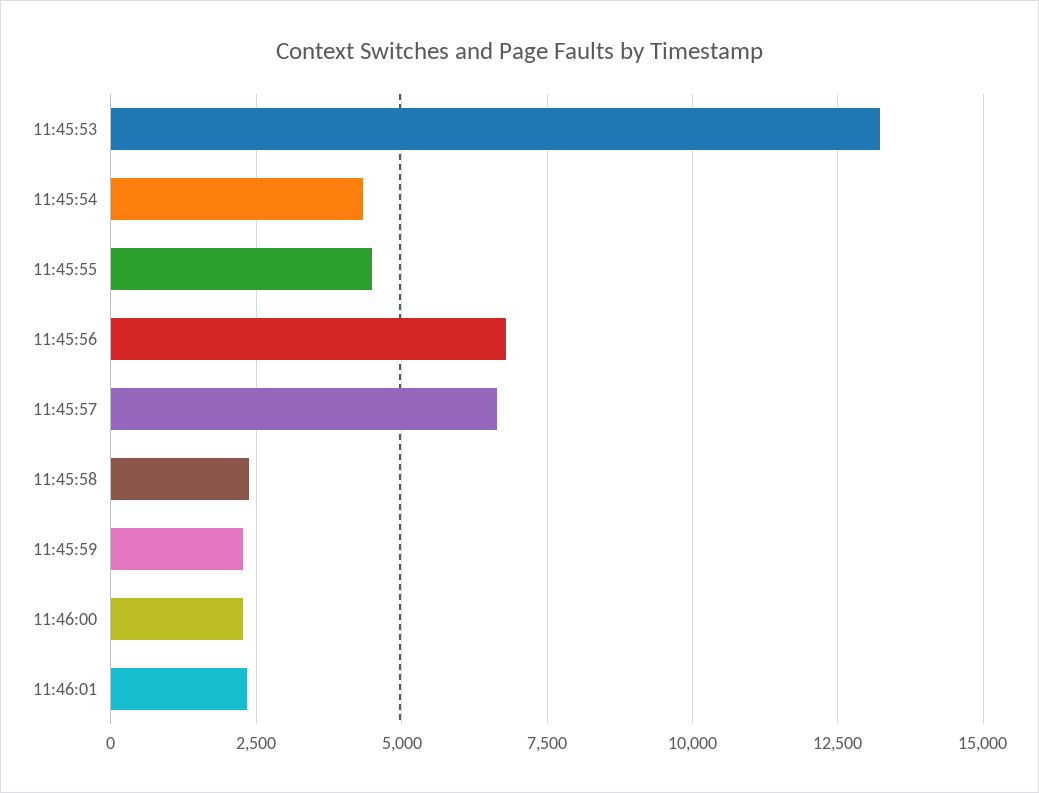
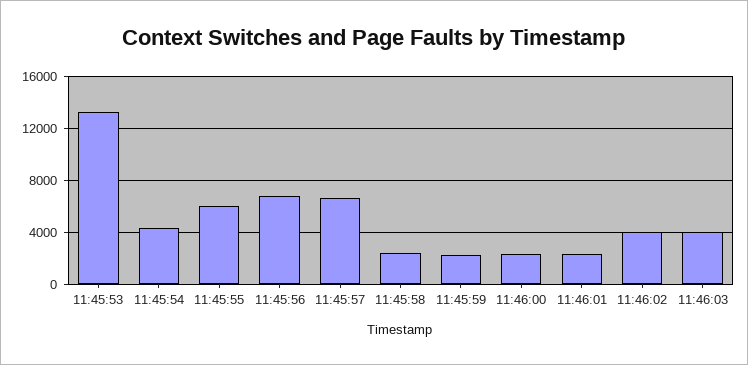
11:45:55: 4500 -> 6000
11:46:02: none -> 4000
11:46:03: none -> 4000

